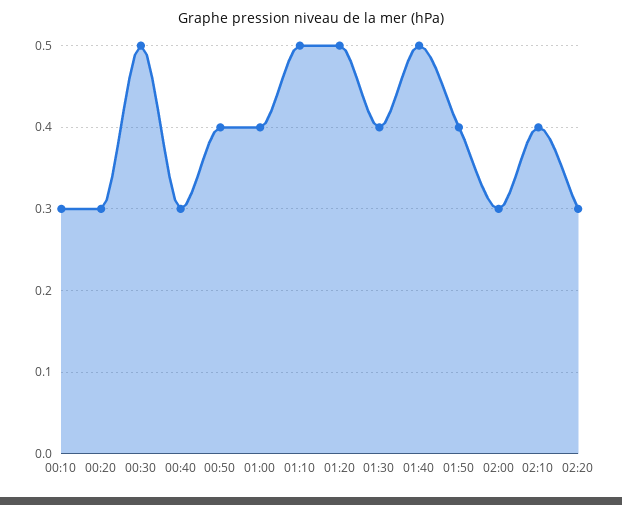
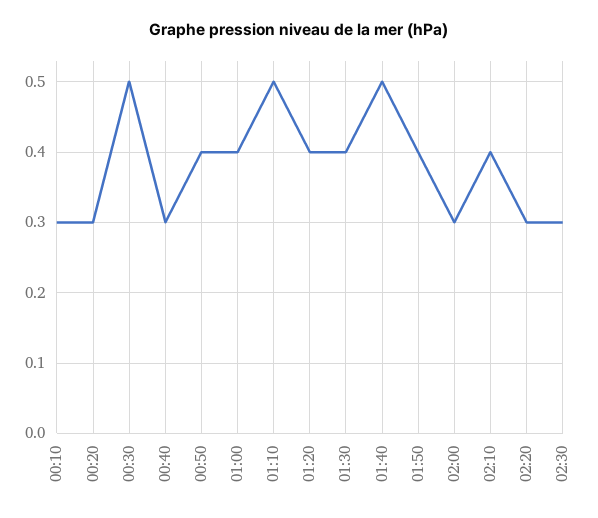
01:20: 0.5 -> 0.4
02:30: none -> 0.3

